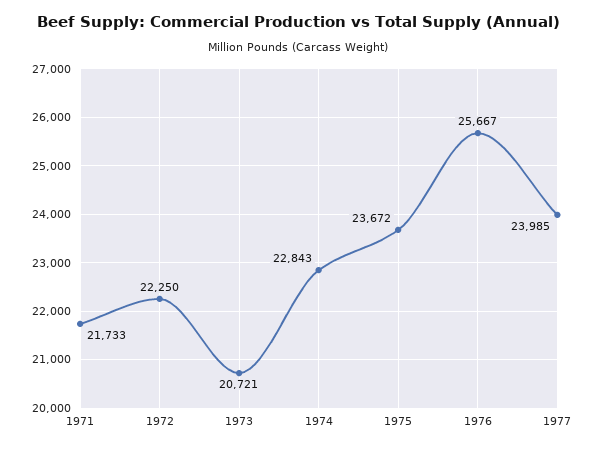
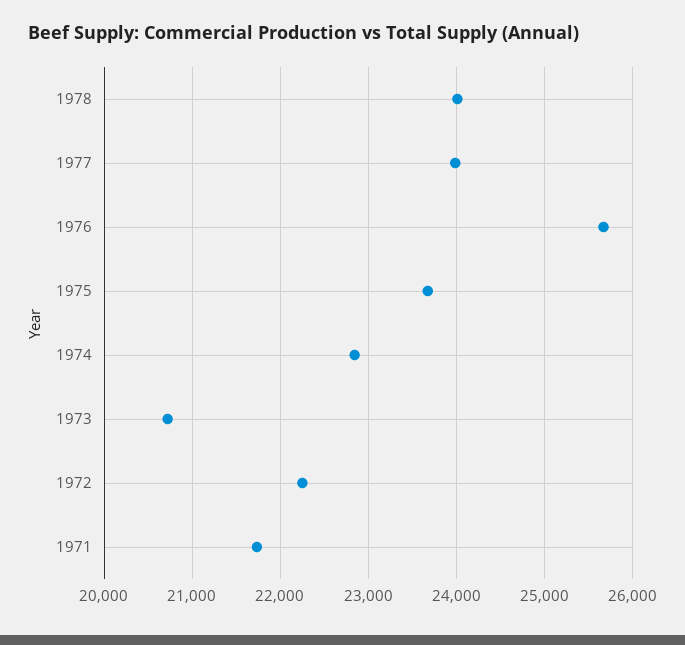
1978: none -> 24000

